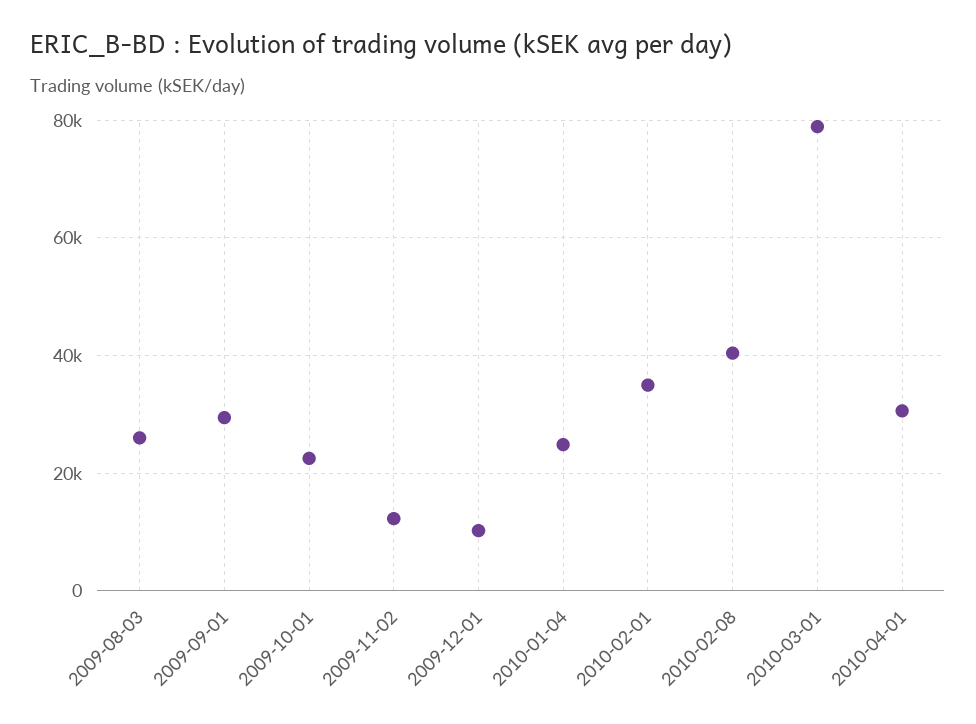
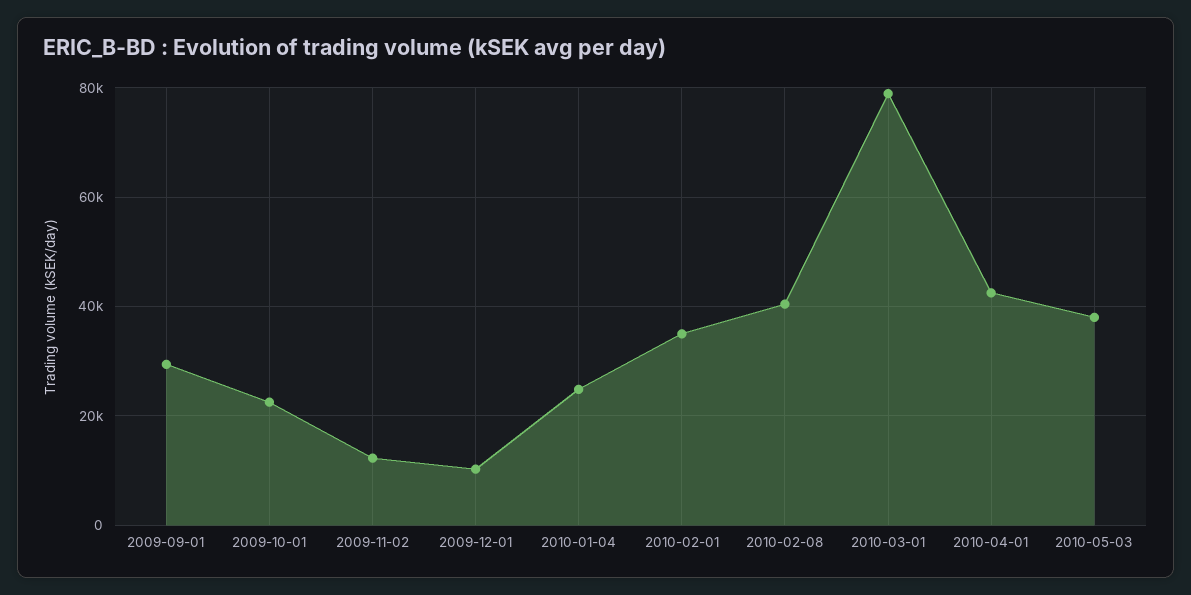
2009-08-03: 26000 -> none
2010-04-01: 30000 -> 42000
2010-05-03: none -> 38000

